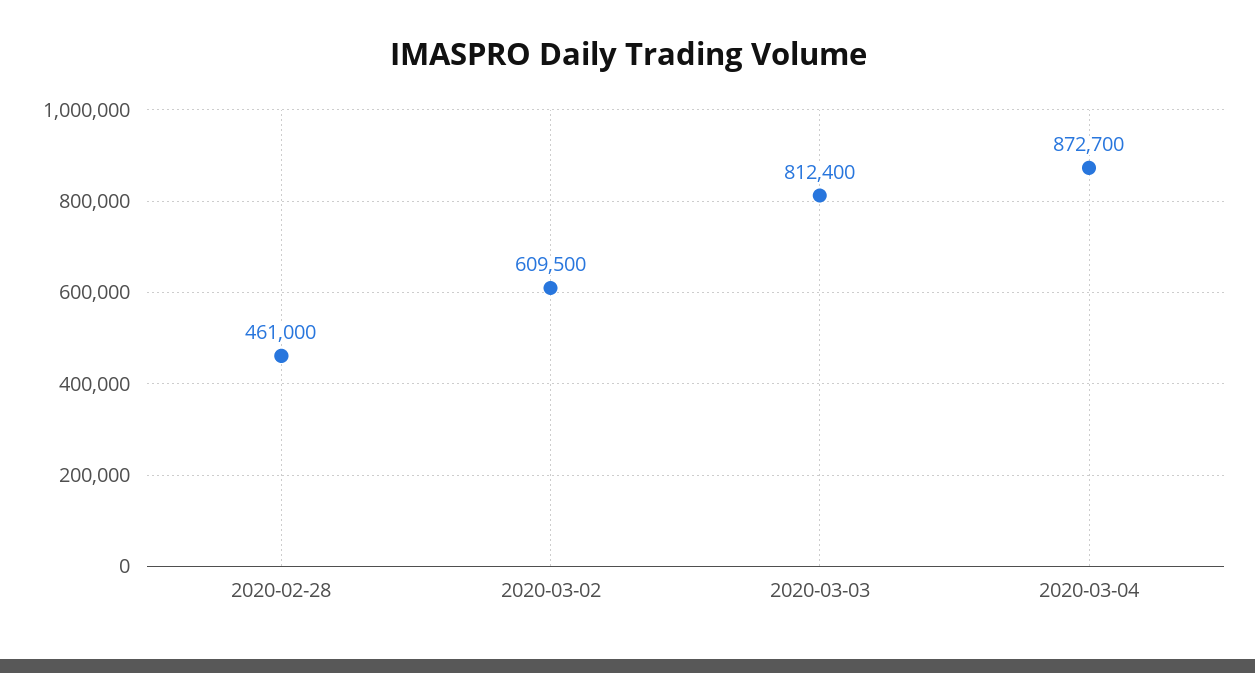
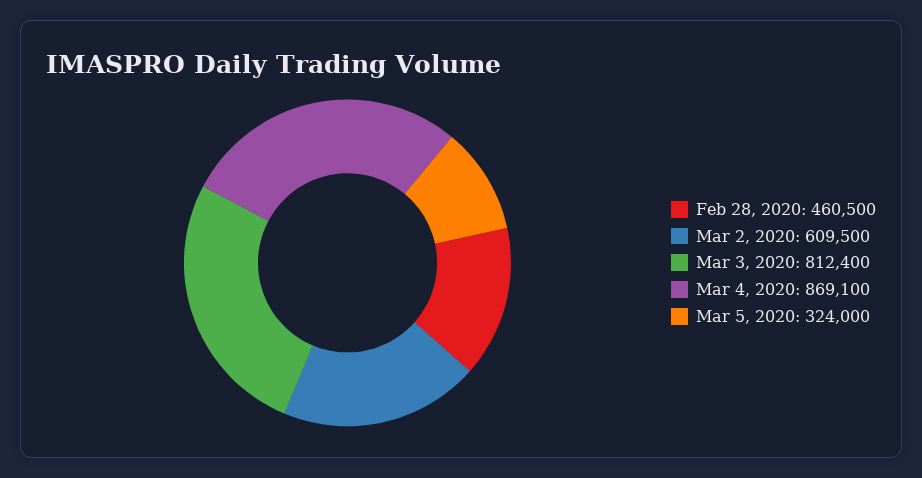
2020-02-28: 461000 -> 460500
2020-03-04: 872700 -> 869100
Mar 5, 2020: none -> 324000

